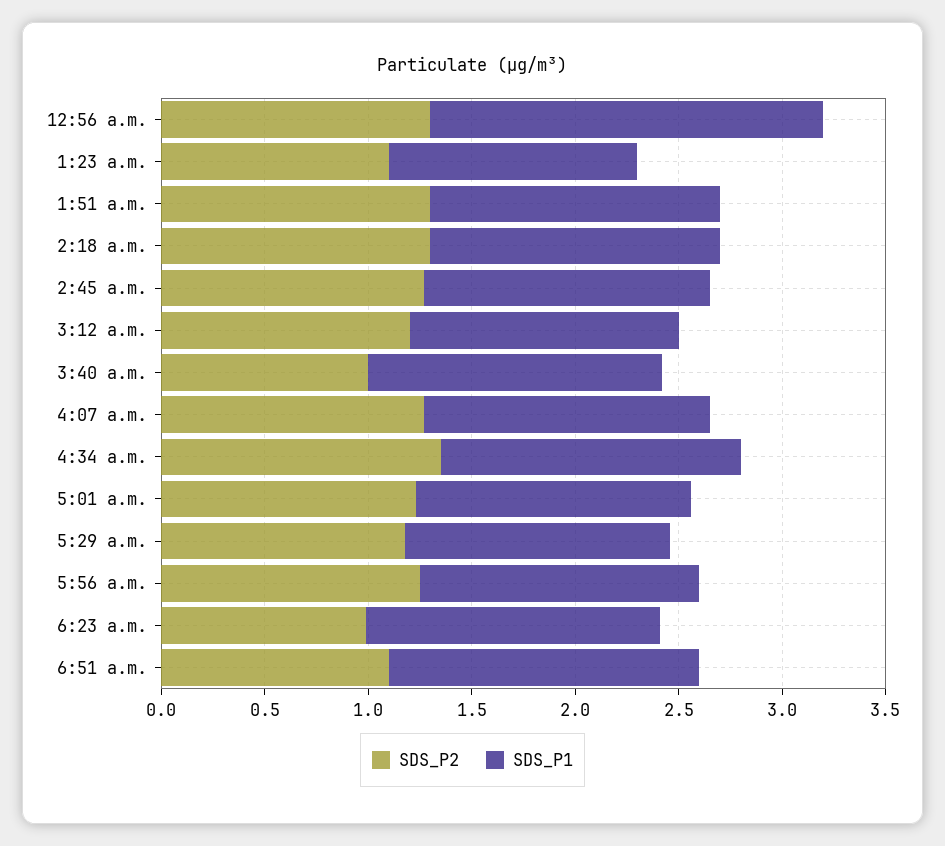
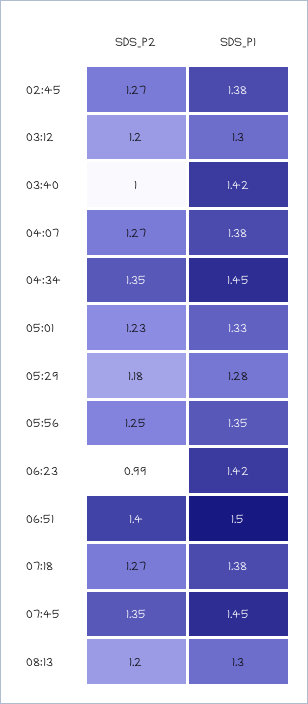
SDS_P2, 12:56 a.m.: 1.3 -> none
SDS_P1, 12:56 a.m.: 1.9 -> none
SDS_P2, 1:23 a.m.: 1.1 -> none
SDS_P1, 1:23 a.m.: 1.2 -> none
SDS_P2, 1:51 a.m.: 1.3 -> none
SDS_P1, 1:51 a.m.: 1.4 -> none
SDS_P2, 2:18 a.m.: 1.3 -> none
SDS_P1, 2:18 a.m.: 1.4 -> none
SDS_P2, 6:51 a.m.: 1.1 -> 1.4
SDS_P2, 07:18: none -> 1.27
SDS_P1, 07:18: none -> 1.38
SDS_P2, 07:45: none -> 1.35
SDS_P1, 07:45: none -> 1.45
SDS_P2, 08:13: none -> 1.2
SDS_P1, 08:13: none -> 1.3

